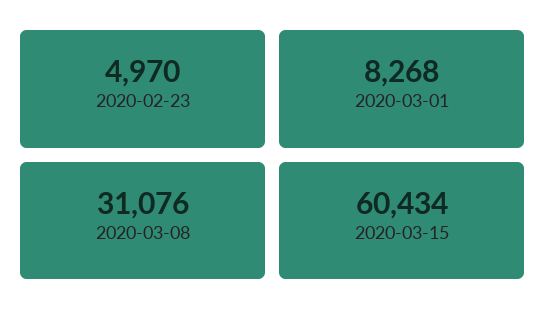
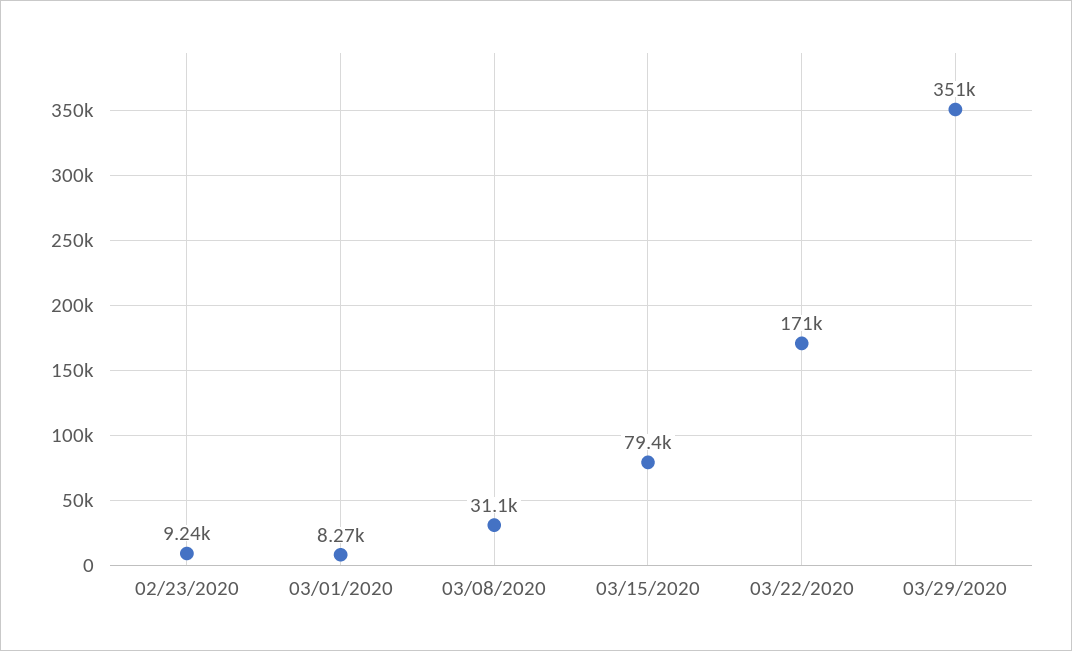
2020-02-23: 4970 -> 9240
2020-03-15: 60434 -> 79400
03/22/2020: none -> 171000
03/29/2020: none -> 351000

